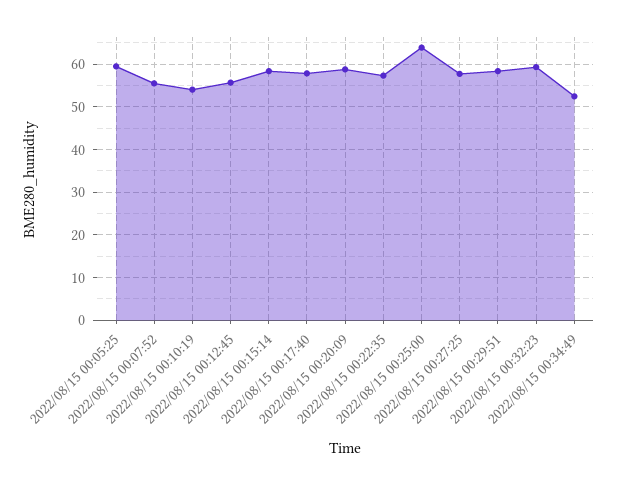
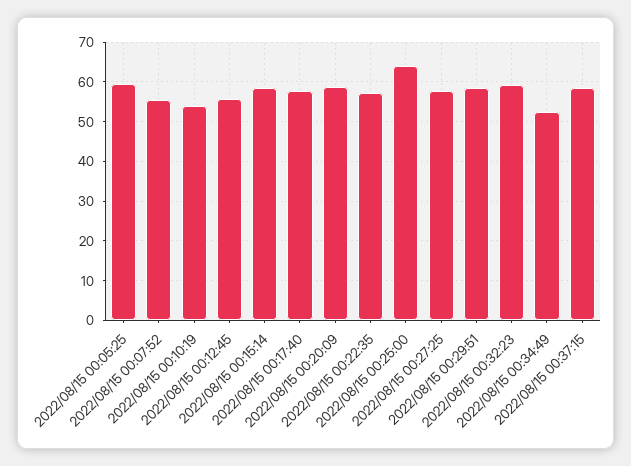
2022/08/15 00:37:15: none -> 58

